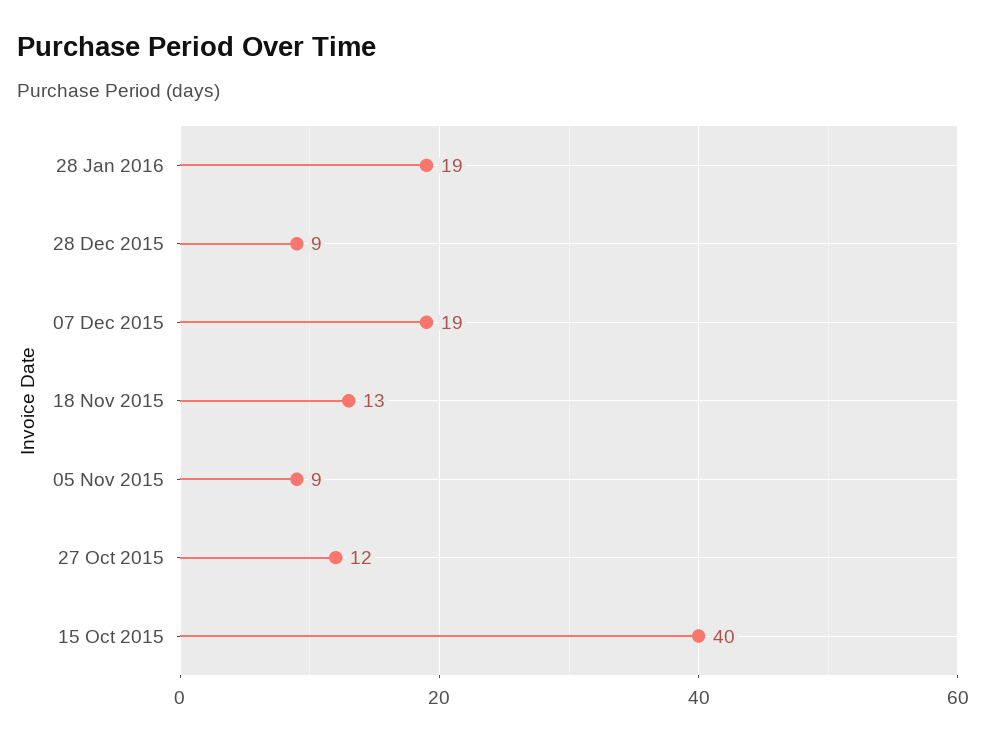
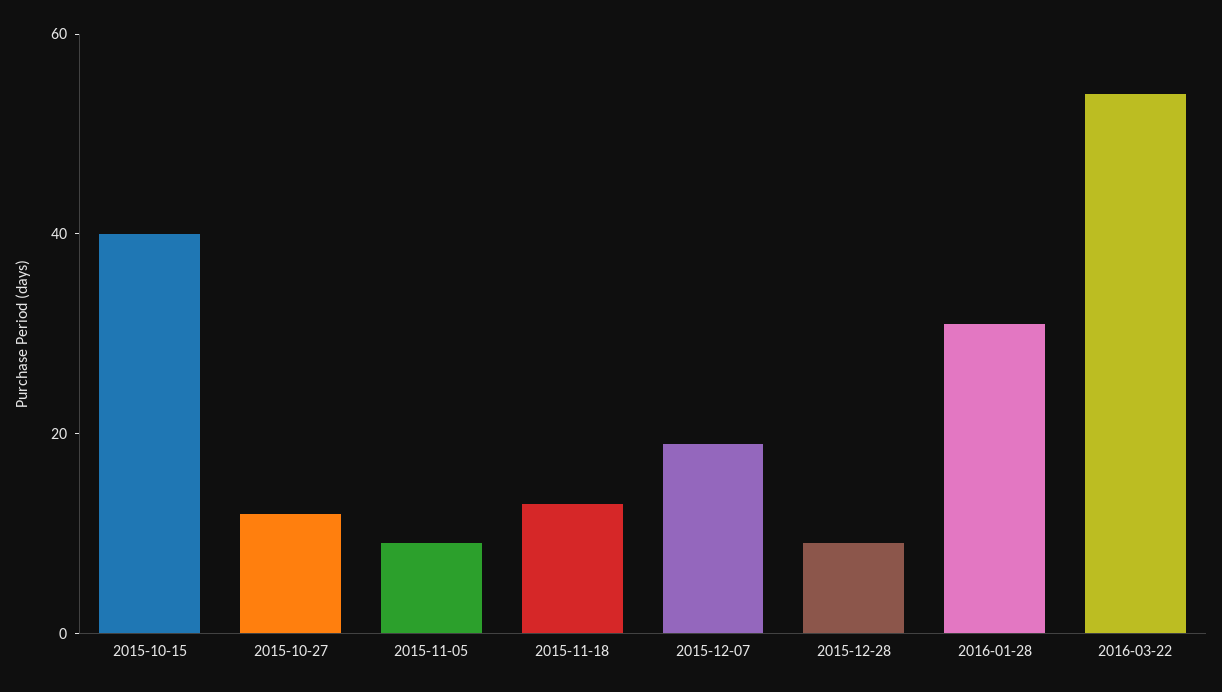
28 Jan 2016: 19 -> 30
2016-03-22: none -> 55

